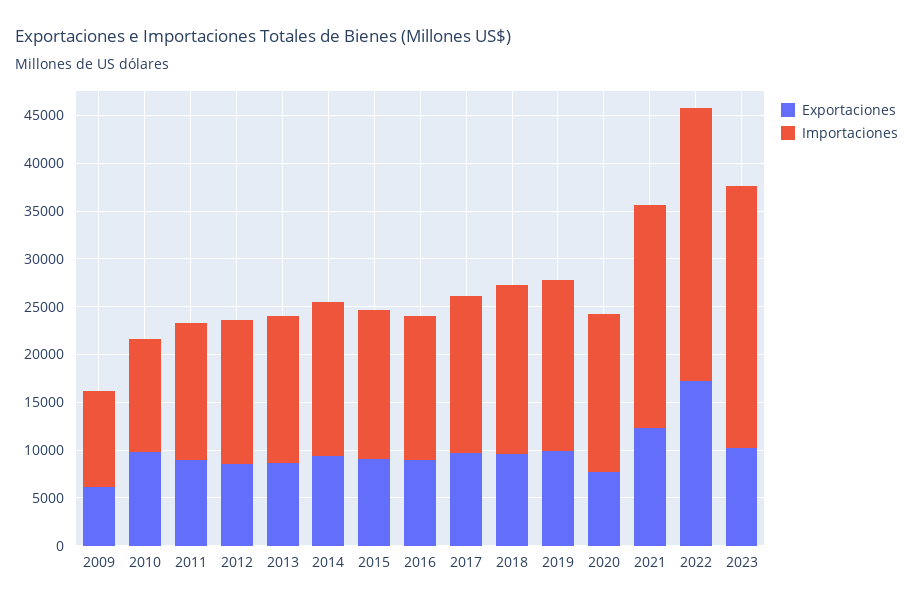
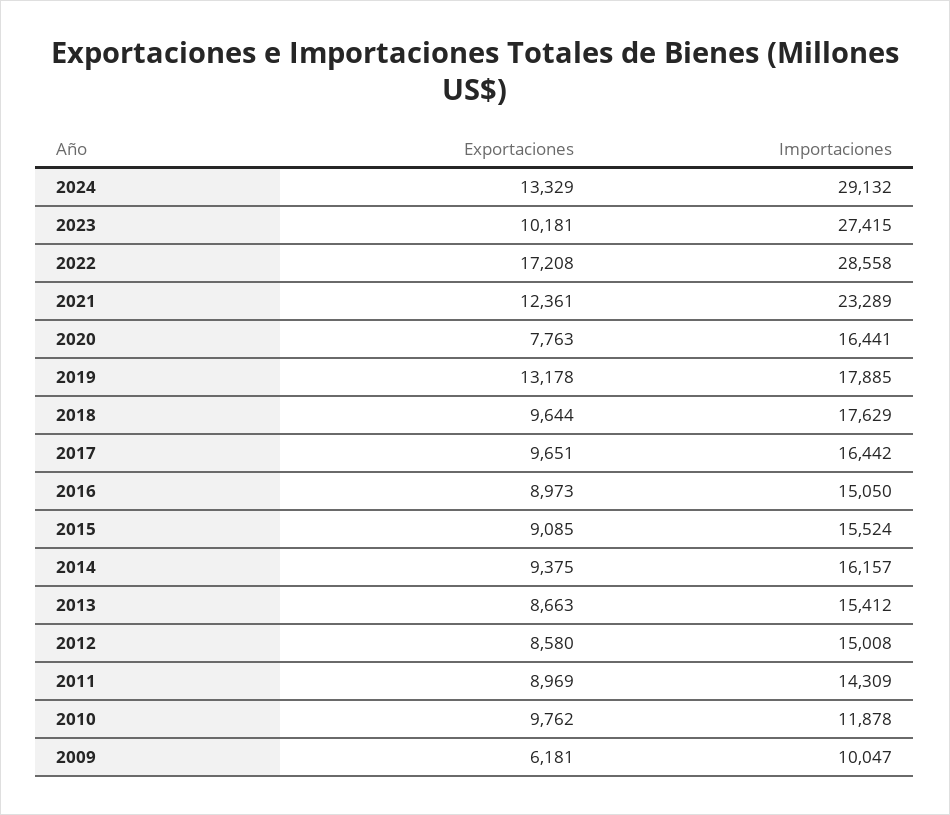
Exportaciones, 2019: 10000 -> 13178
Exportaciones, 2024: none -> 13329
Importaciones, 2024: none -> 29132

